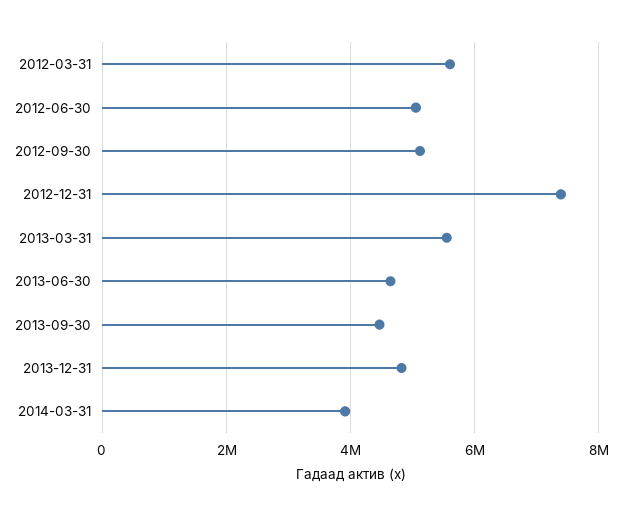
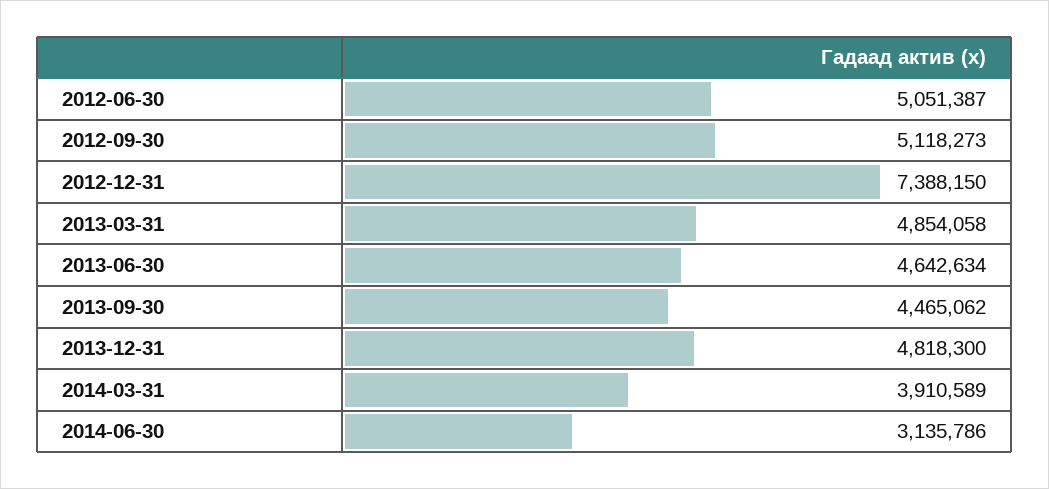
2012-03-31: 5600000 -> none
2013-03-31: 5600000 -> 4854058
2014-06-30: none -> 3135786

